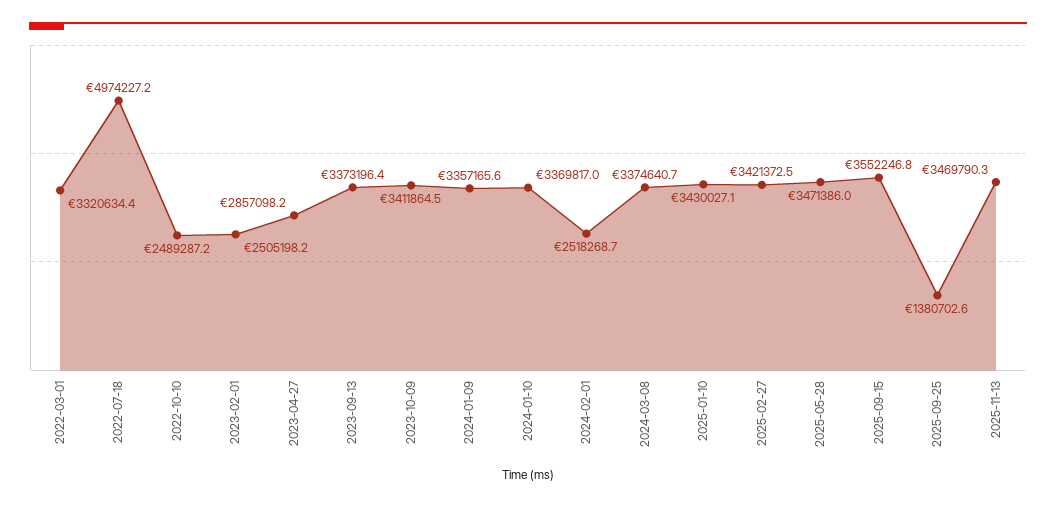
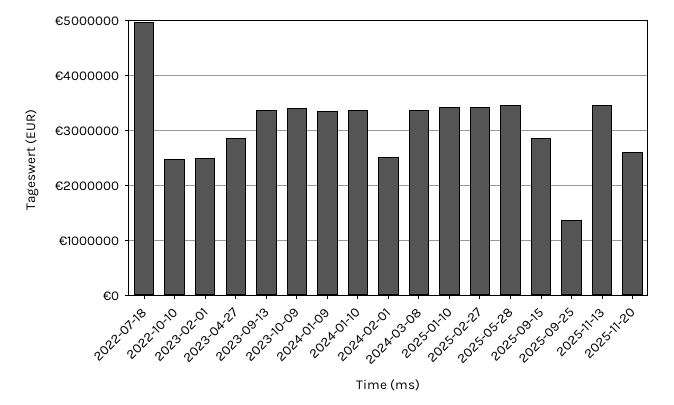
2022-03-01: 3320634.4 -> none
2025-09-15: 3552246.8 -> 2800000
2025-11-20: none -> 2600000

